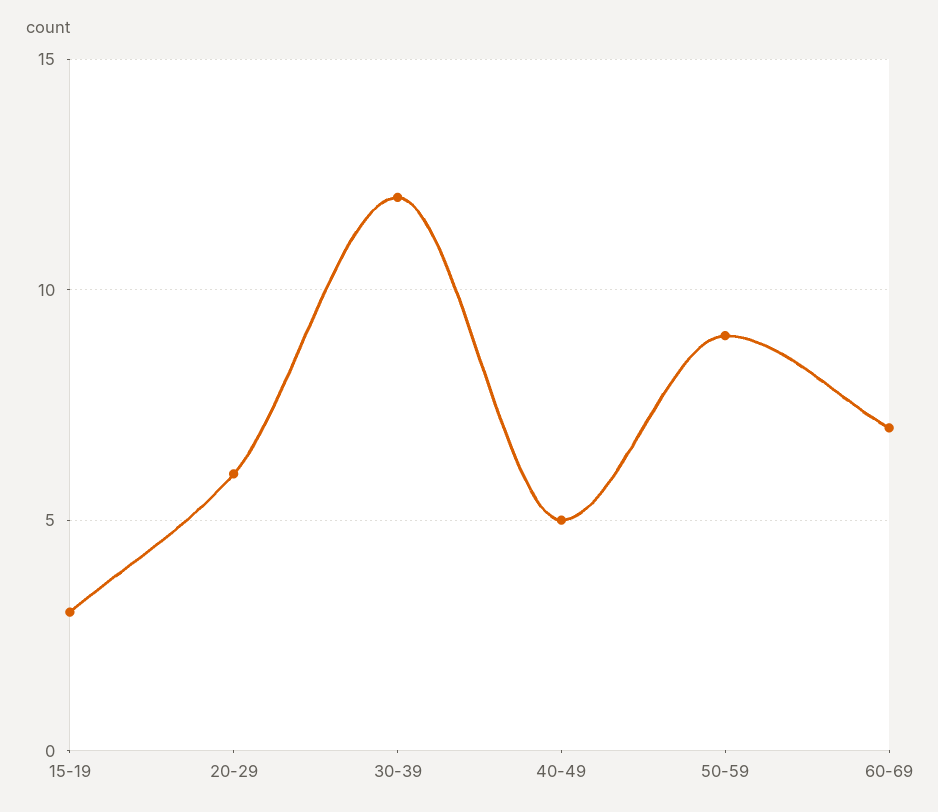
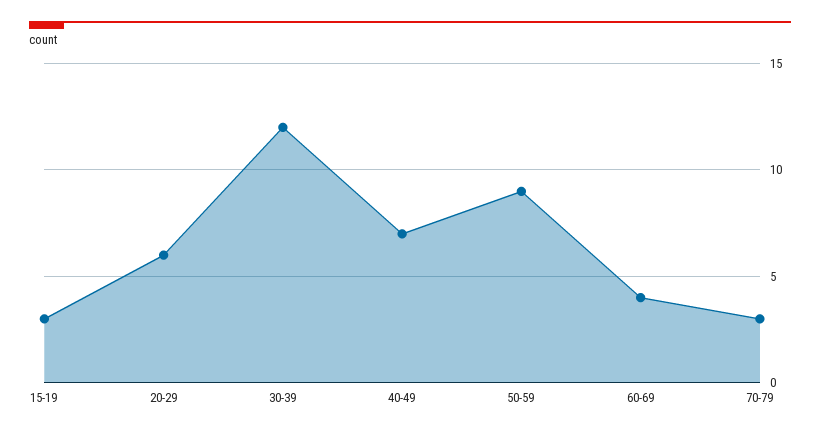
40-49: 5 -> 7
60-69: 7 -> 4
70-79: none -> 3

